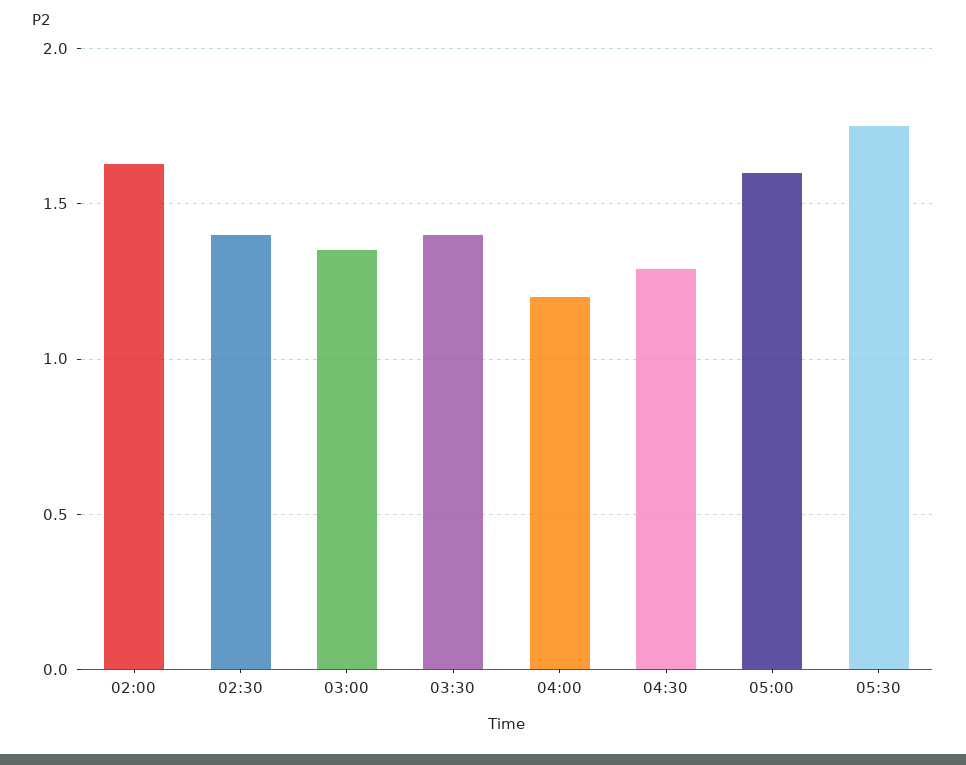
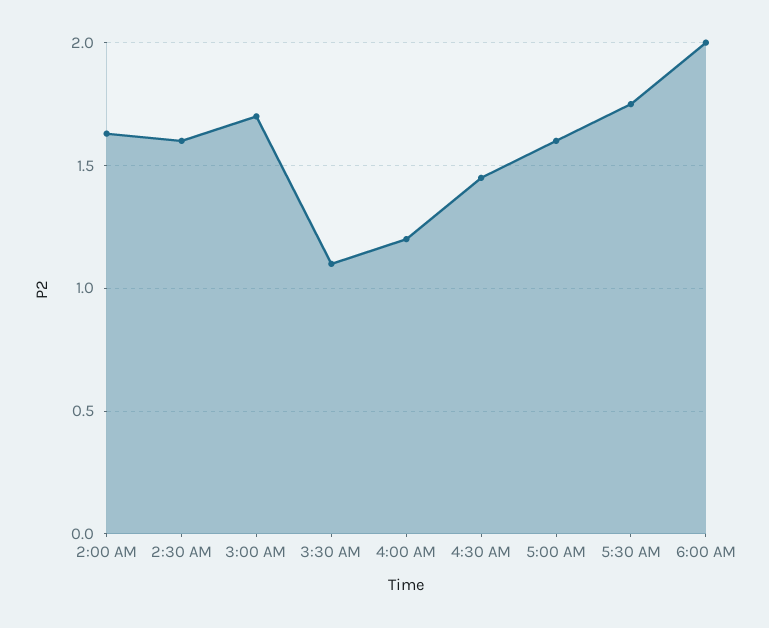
02:30: 1.4 -> 1.6
03:00: 1.35 -> 1.7
03:30: 1.4 -> 1.1
04:30: 1.3 -> 1.45
6:00 AM: none -> 2

